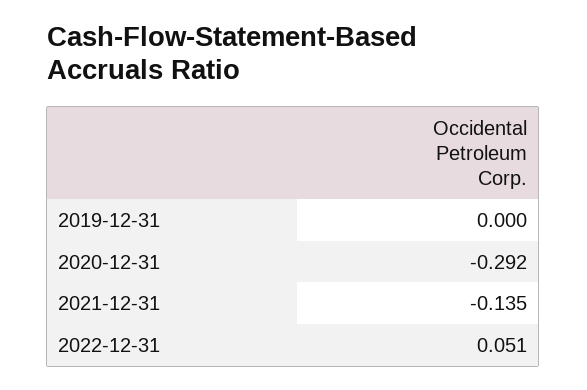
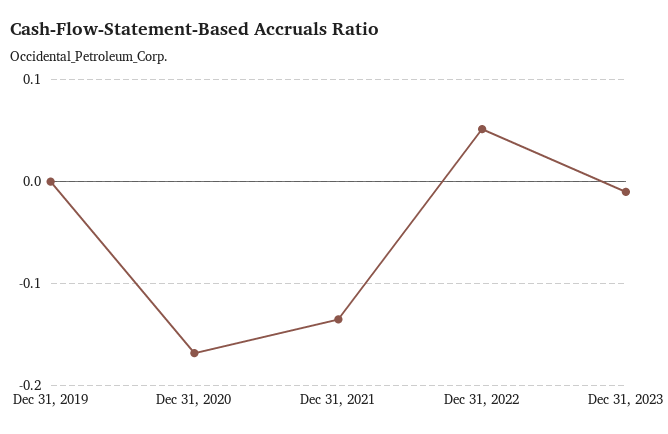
2020-12-31: -0.292 -> -0.17
Dec 31, 2023: none -> -0.01

